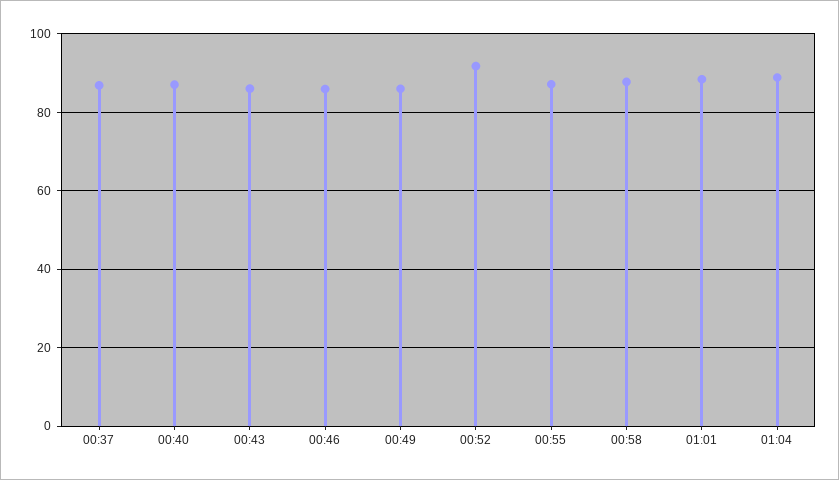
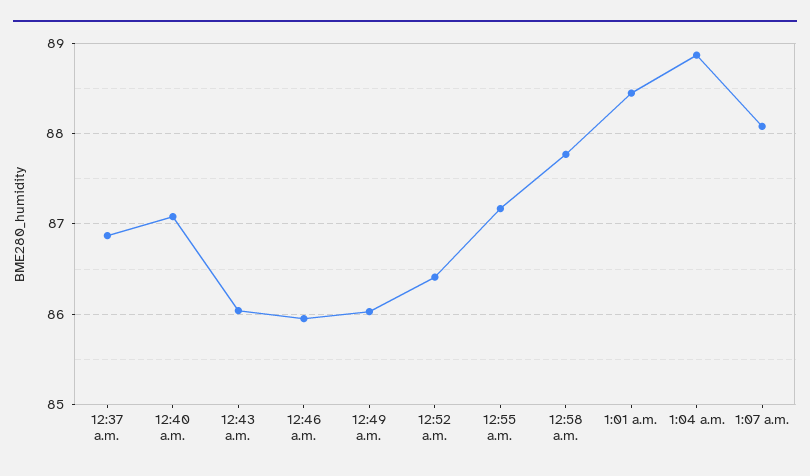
00:52: 92 -> 86.4
1:07 a.m.: none -> 88.1

